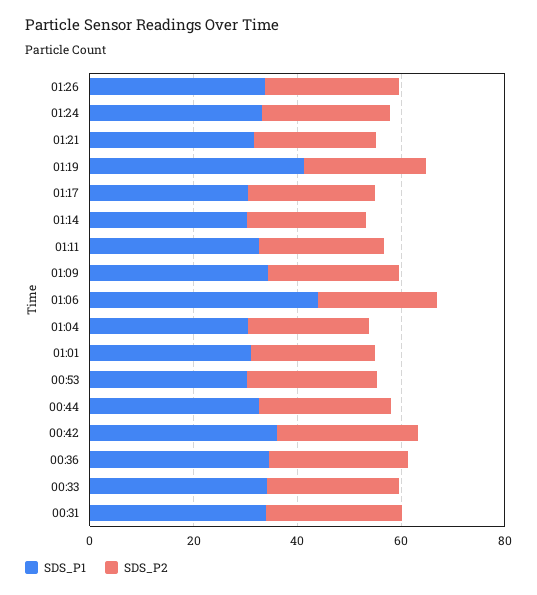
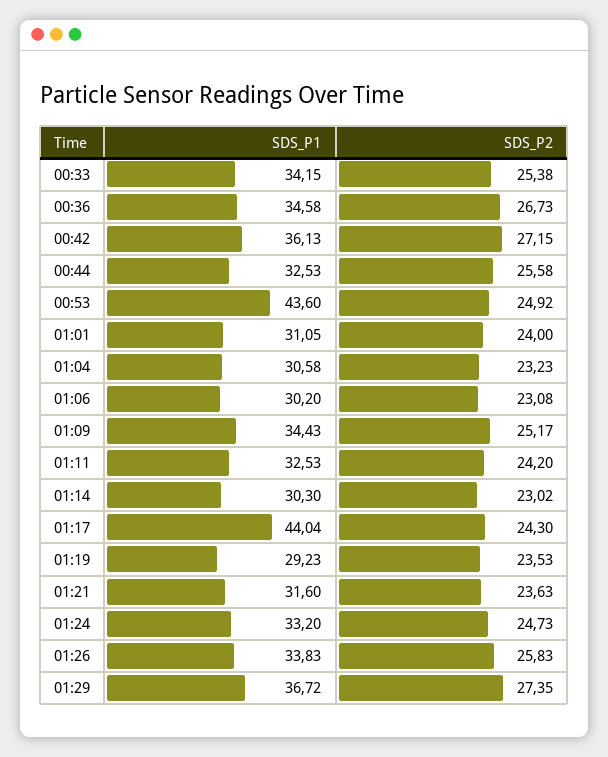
SDS_P1, 01:19: 40 -> 29.23
SDS_P1, 01:17: 30 -> 44.04
SDS_P1, 01:06: 45 -> 30.2
SDS_P1, 00:53: 30 -> 43.6
SDS_P1, 00:31: 35 -> none
SDS_P2, 00:31: 25 -> none
SDS_P1, 01:29: none -> 36.72
SDS_P2, 01:29: none -> 27.35

